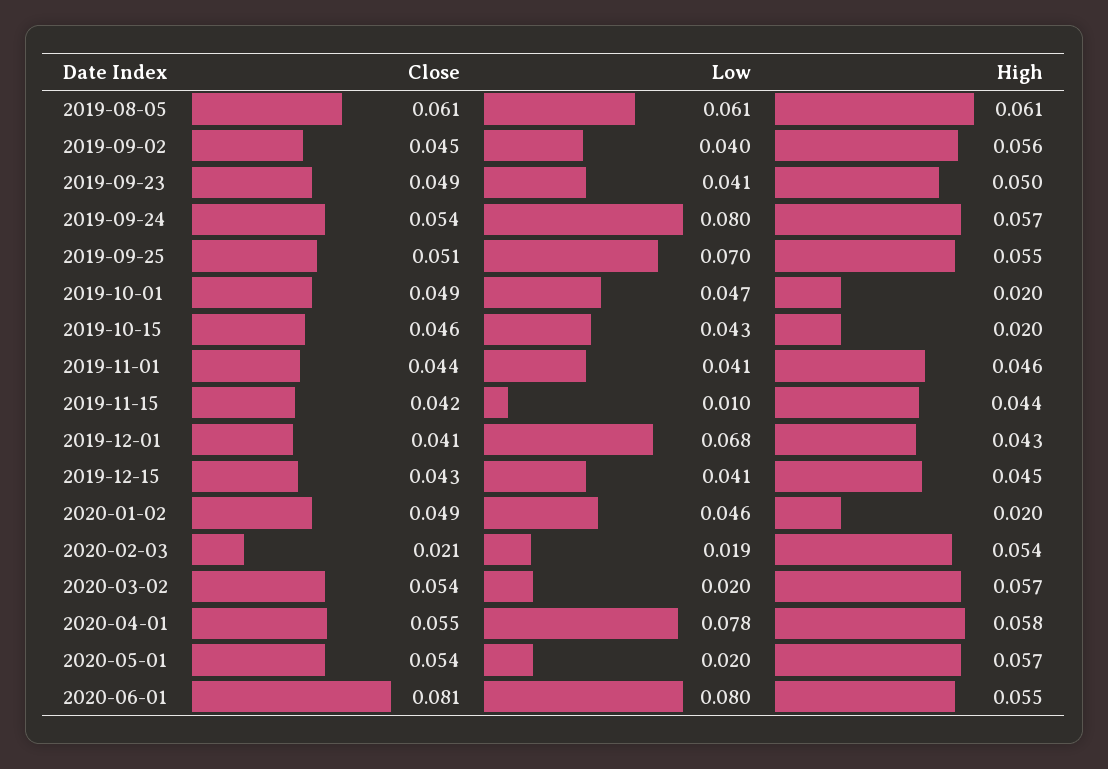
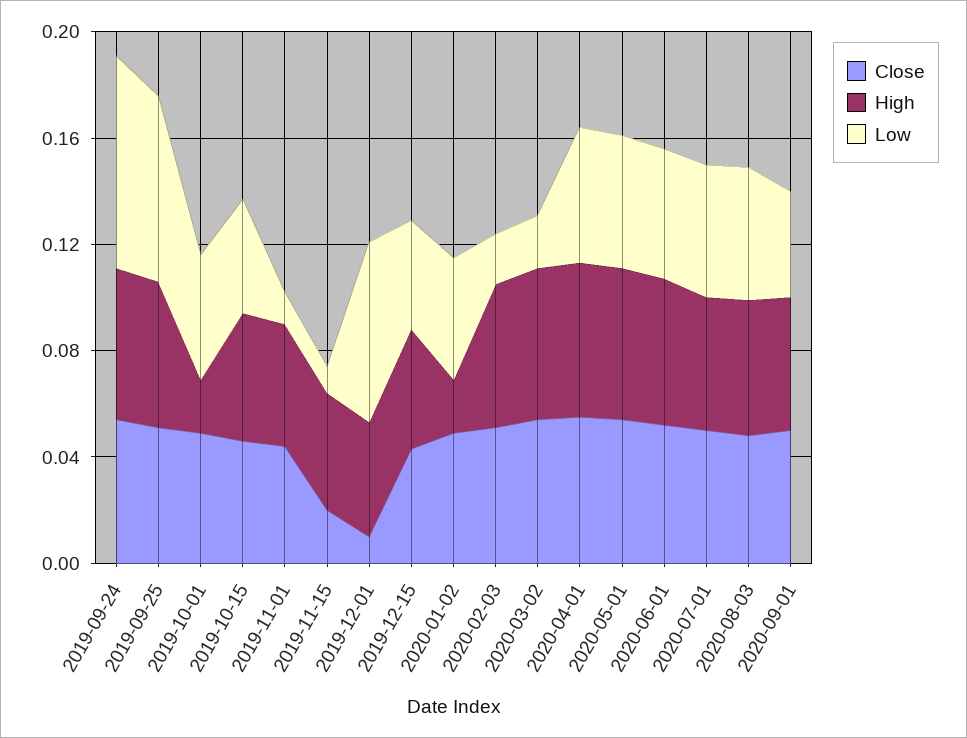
Close, 2019-08-05: 0.061 -> none
Low, 2019-08-05: 0.061 -> none
High, 2019-08-05: 0.061 -> none
Close, 2019-09-02: 0.045 -> none
Low, 2019-09-02: 0.04 -> none
High, 2019-09-02: 0.056 -> none
Close, 2019-09-23: 0.049 -> none
Low, 2019-09-23: 0.041 -> none
High, 2019-09-23: 0.05 -> none
High, 2019-10-15: 0.02 -> 0.05
Low, 2019-11-01: 0.041 -> 0.01
Close, 2019-11-15: 0.042 -> 0.02
Close, 2019-12-01: 0.041 -> 0.01
Close, 2020-02-03: 0.021 -> 0.05
Low, 2020-04-01: 0.078 -> 0.05
Low, 2020-05-01: 0.02 -> 0.05
Close, 2020-06-01: 0.081 -> 0.05
Low, 2020-06-01: 0.08 -> 0.05
Close, 2020-07-01: none -> 0.05
High, 2020-07-01: none -> 0.05
Low, 2020-07-01: none -> 0.05
Close, 2020-08-03: none -> 0.05
High, 2020-08-03: none -> 0.05
Low, 2020-08-03: none -> 0.05
Close, 2020-09-01: none -> 0.05
High, 2020-09-01: none -> 0.05
Low, 2020-09-01: none -> 0.04

